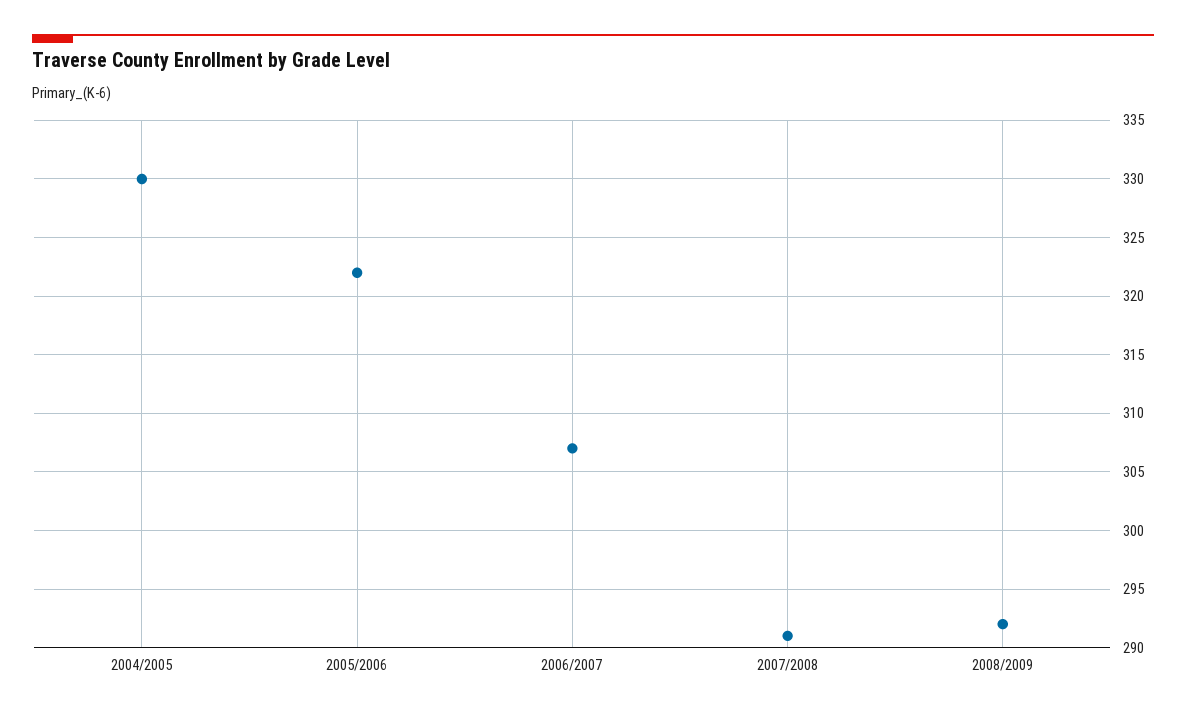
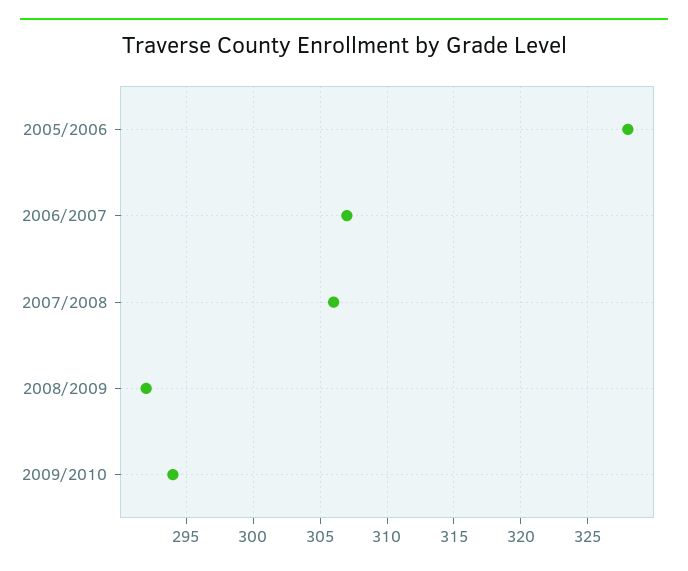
2004/2005: 330 -> none
2005/2006: 322 -> 328
2007/2008: 291 -> 306
2009/2010: none -> 294

